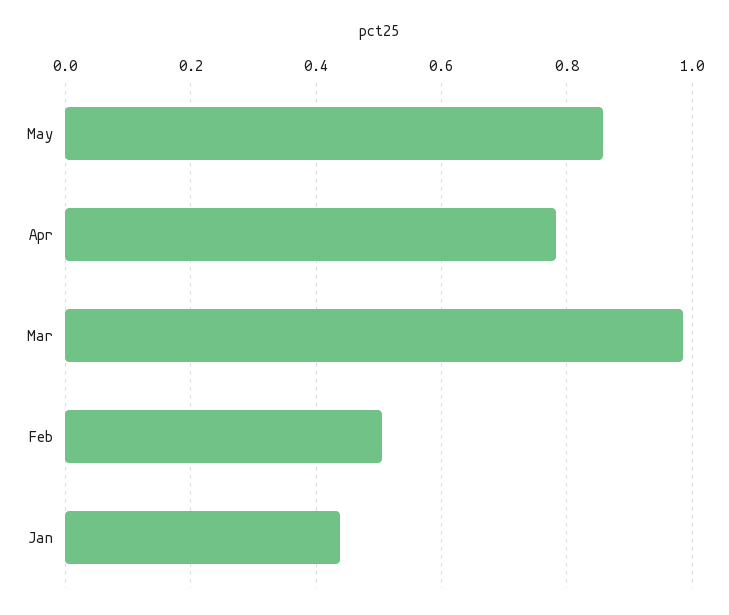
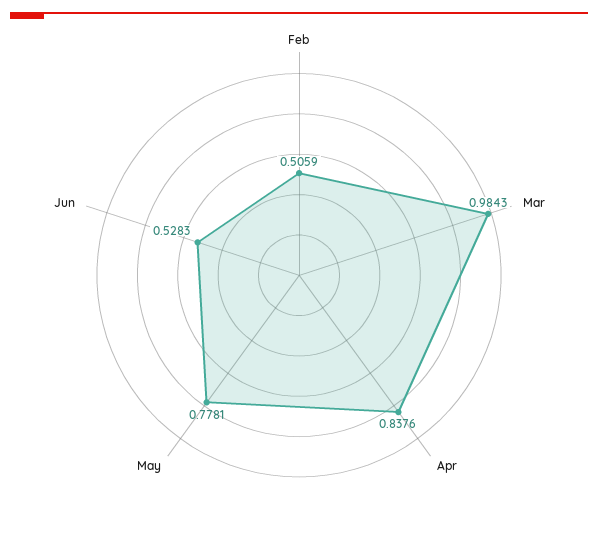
May: 0.86 -> 0.7781
Apr: 0.78 -> 0.8376
Jan: 0.44 -> none
Jun: none -> 0.5283

